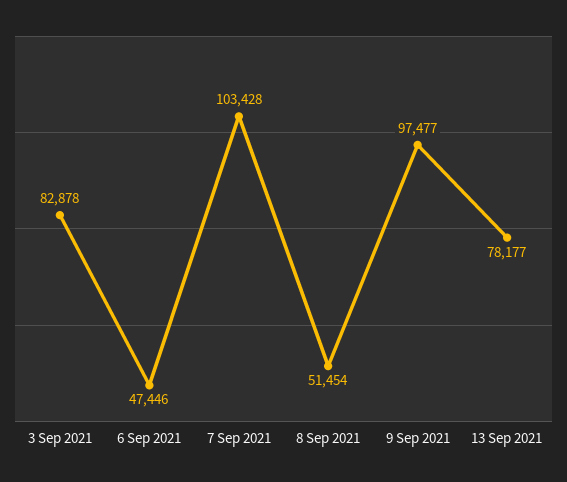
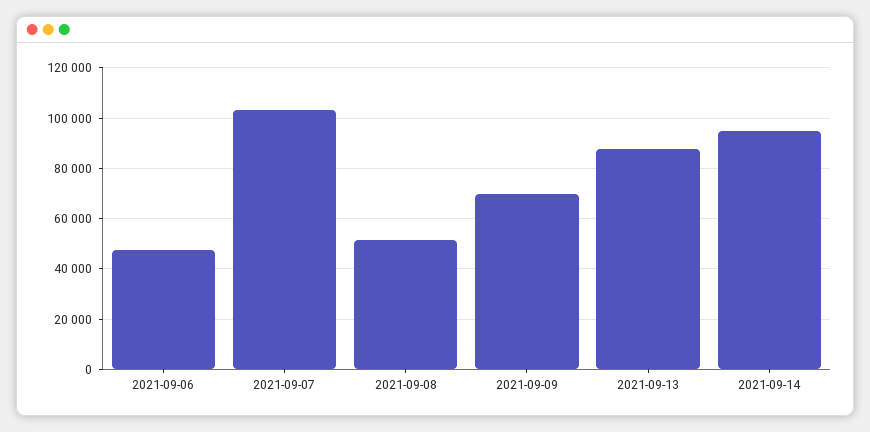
3 Sep 2021: 82878 -> none
9 Sep 2021: 97477 -> 70000
13 Sep 2021: 78177 -> 87500
2021-09-14: none -> 95000

